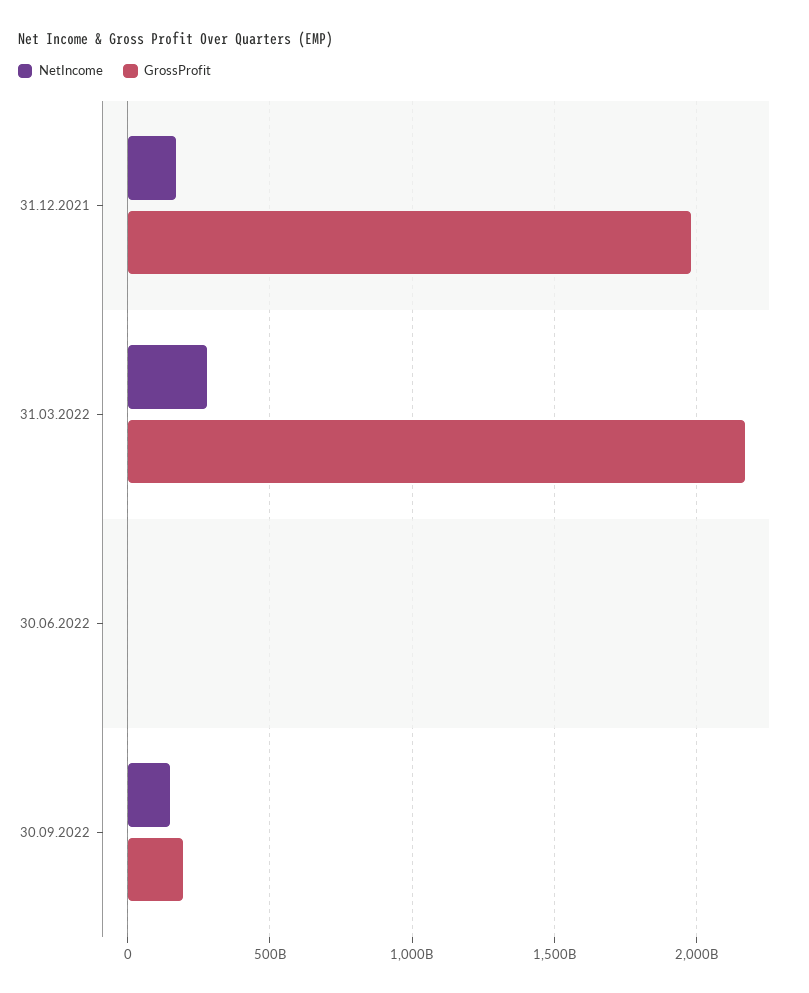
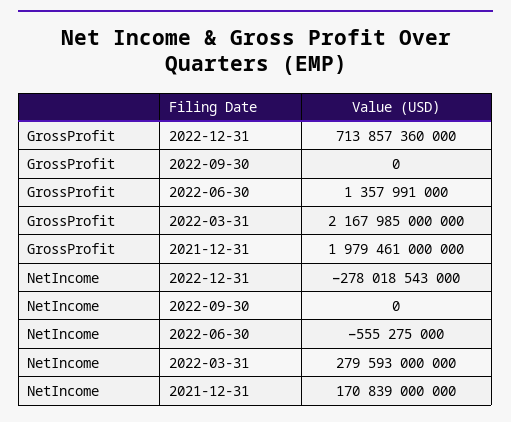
NetIncome, 30.09.2022: 150000000000 -> 0
GrossProfit, 30.09.2022: 200000000000 -> 0
GrossProfit, 2022-12-31: none -> 713857360000
NetIncome, 2022-12-31: none -> -278018543000

